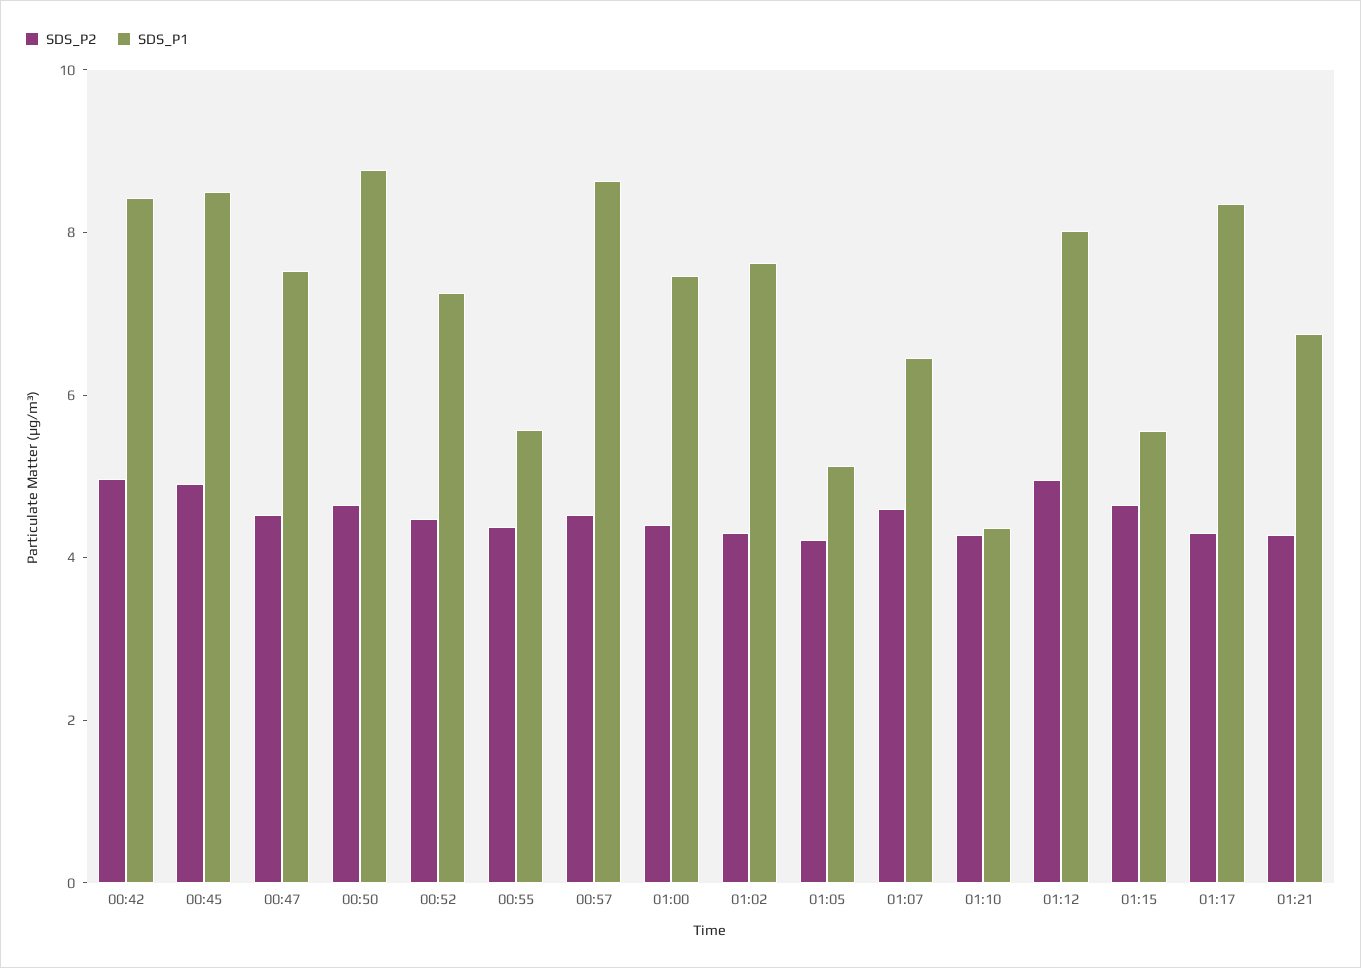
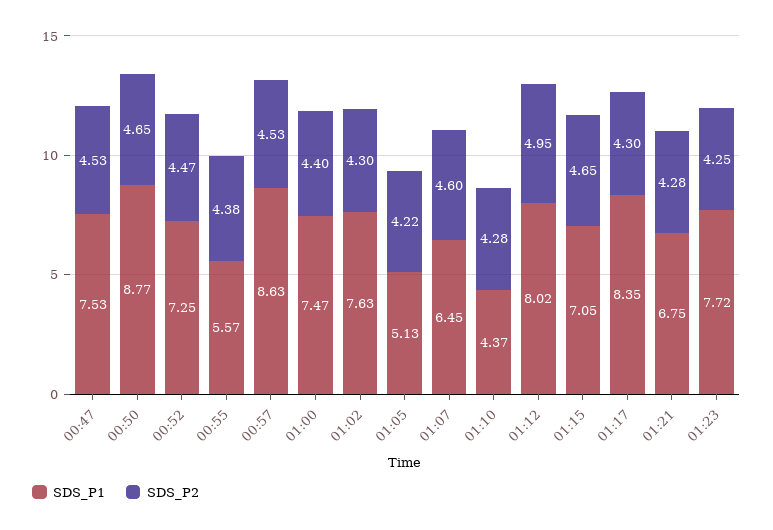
SDS_P2, 00:42: 5 -> none
SDS_P1, 00:42: 8.5 -> none
SDS_P2, 00:45: 5 -> none
SDS_P1, 00:45: 8.5 -> none
SDS_P1, 01:15: 5.5 -> 7.05
SDS_P1, 01:23: none -> 7.72
SDS_P2, 01:23: none -> 4.25

